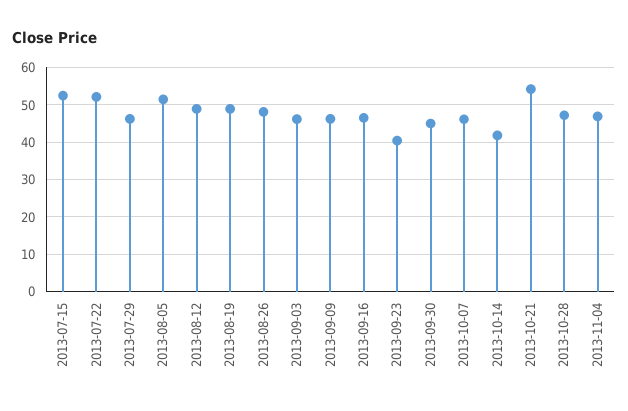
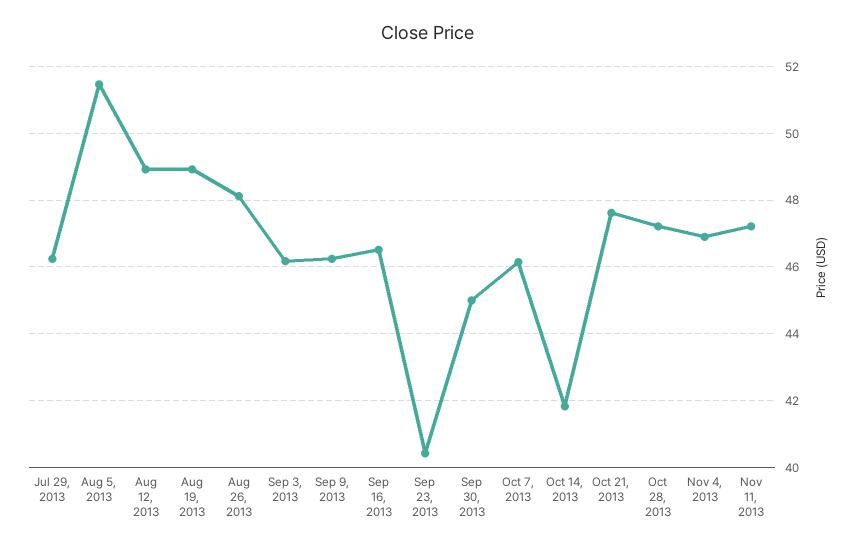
2013-07-15: 52 -> none
2013-07-22: 52 -> none
2013-10-21: 54 -> 47.6
Nov 11, 2013: none -> 47.2

